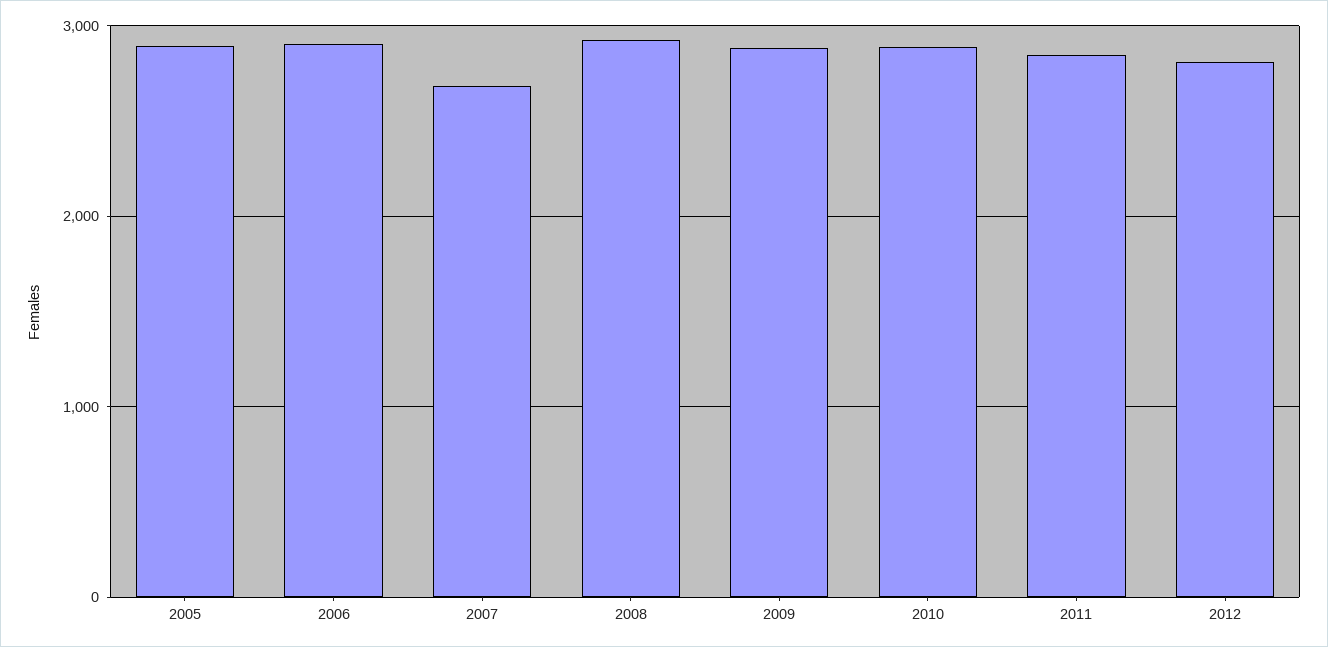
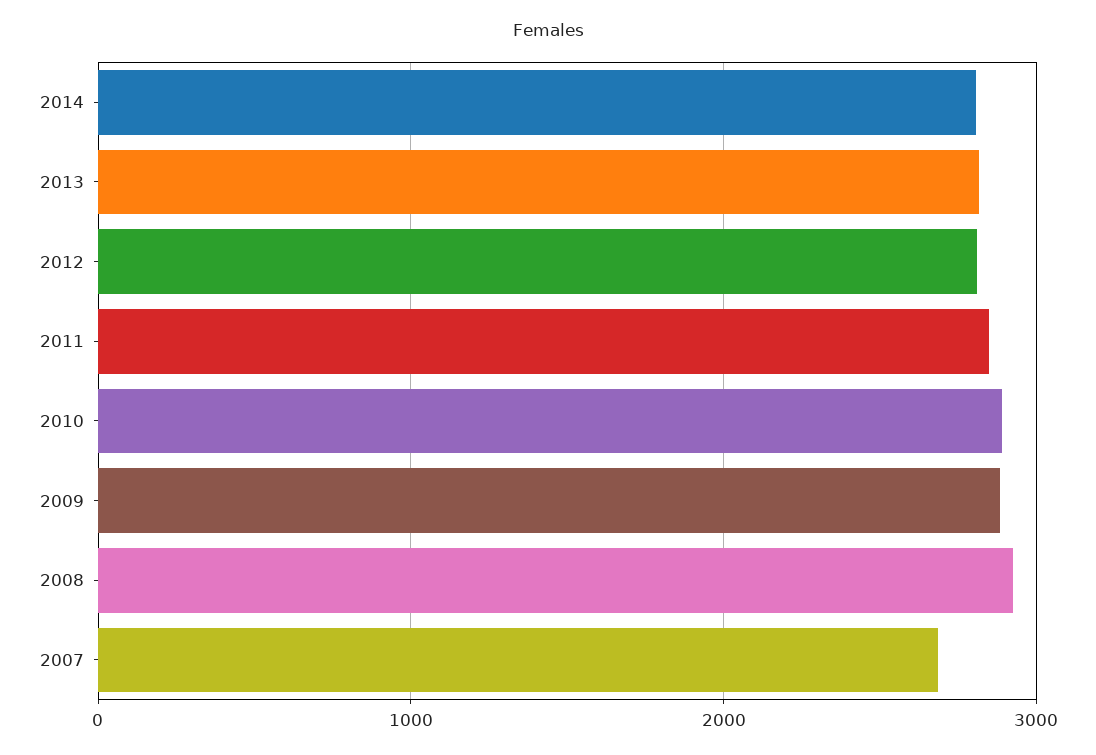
2005: 2900 -> none
2006: 2900 -> none
2014: none -> 2800
2013: none -> 2800

